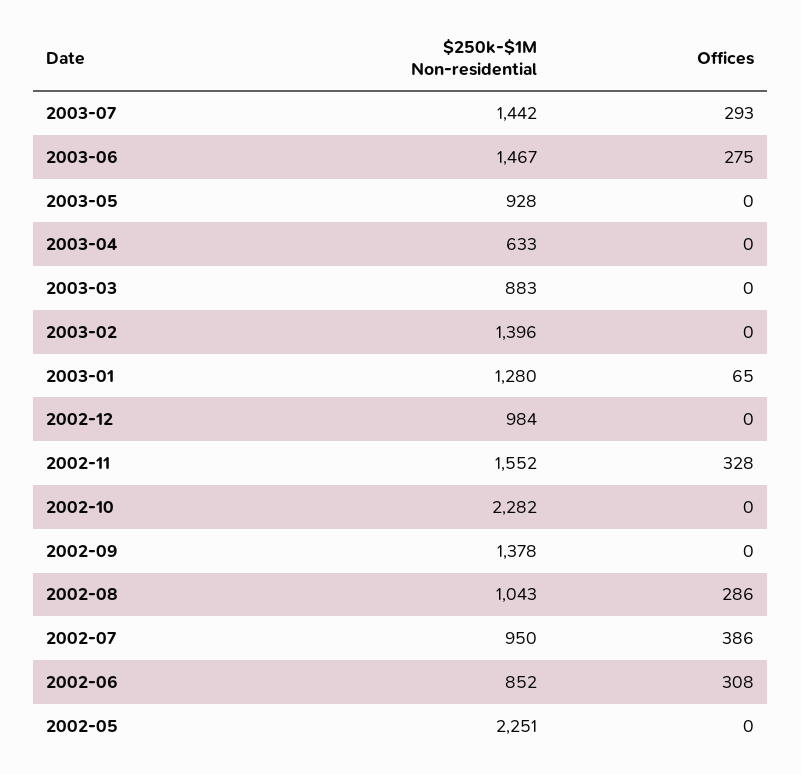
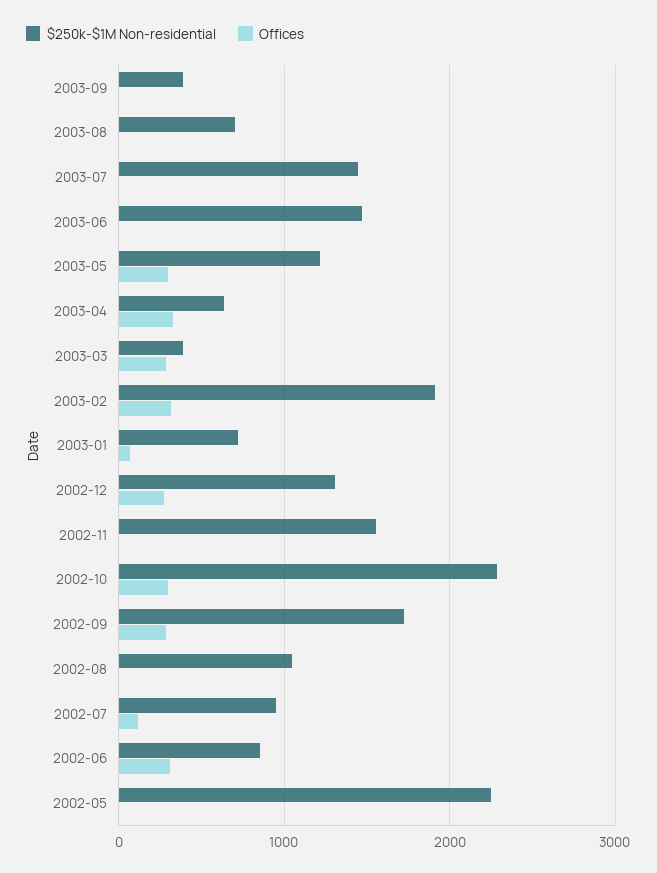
Offices, 2003-07: 293 -> 0
Offices, 2003-06: 275 -> 0
$250k-$1M Non-residential, 2003-05: 928 -> 1200
Offices, 2003-05: 0 -> 300
Offices, 2003-04: 0 -> 300
$250k-$1M Non-residential, 2003-03: 883 -> 400
Offices, 2003-03: 0 -> 300
$250k-$1M Non-residential, 2003-02: 1396 -> 1900
Offices, 2003-02: 0 -> 300
$250k-$1M Non-residential, 2003-01: 1280 -> 700
$250k-$1M Non-residential, 2002-12: 984 -> 1300
Offices, 2002-12: 0 -> 300
Offices, 2002-11: 328 -> 0
Offices, 2002-10: 0 -> 300
$250k-$1M Non-residential, 2002-09: 1378 -> 1700
Offices, 2002-09: 0 -> 300
Offices, 2002-08: 286 -> 0
Offices, 2002-07: 386 -> 100
$250k-$1M Non-residential, 2003-09: none -> 400
Offices, 2003-09: none -> 0
$250k-$1M Non-residential, 2003-08: none -> 700
Offices, 2003-08: none -> 0

